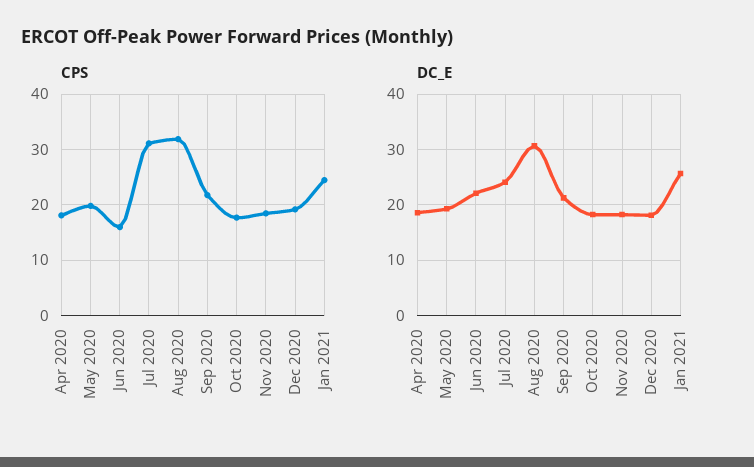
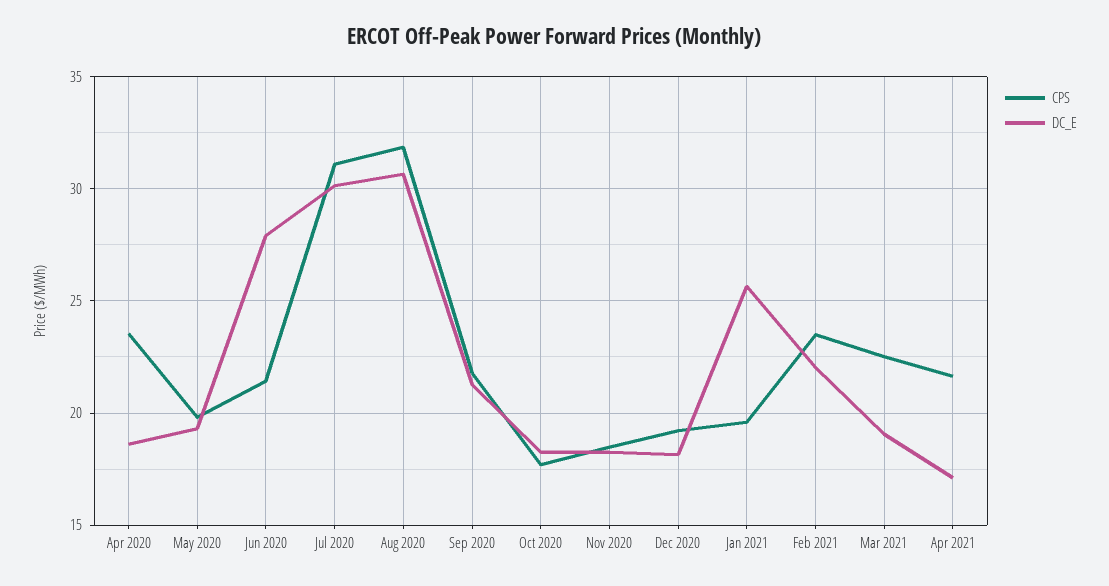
CPS, Apr 2020: 18 -> 23.5
CPS, Jun 2020: 16 -> 21.5
CPS, Jan 2021: 24 -> 19.5
DC_E, Jun 2020: 22 -> 28
DC_E, Jul 2020: 24 -> 30
CPS, Feb 2021: none -> 23.5
DC_E, Feb 2021: none -> 22
CPS, Mar 2021: none -> 22.5
DC_E, Mar 2021: none -> 19
CPS, Apr 2021: none -> 21.5
DC_E, Apr 2021: none -> 17

